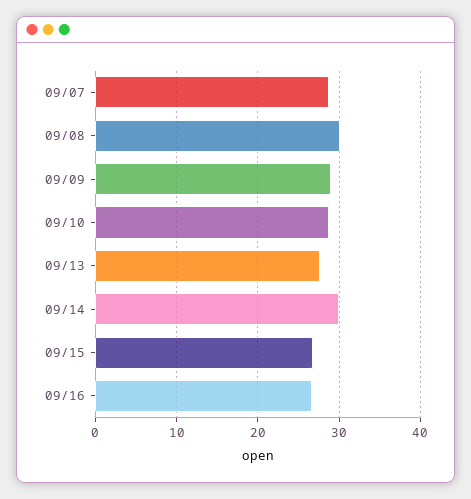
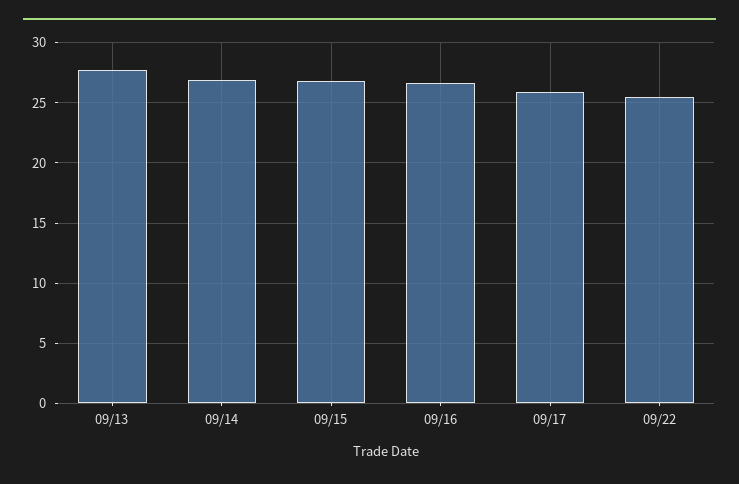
09/07: 29 -> none
09/08: 30 -> none
09/09: 29 -> none
09/10: 29 -> none
09/14: 30 -> 27
09/17: none -> 26
09/22: none -> 25.5

